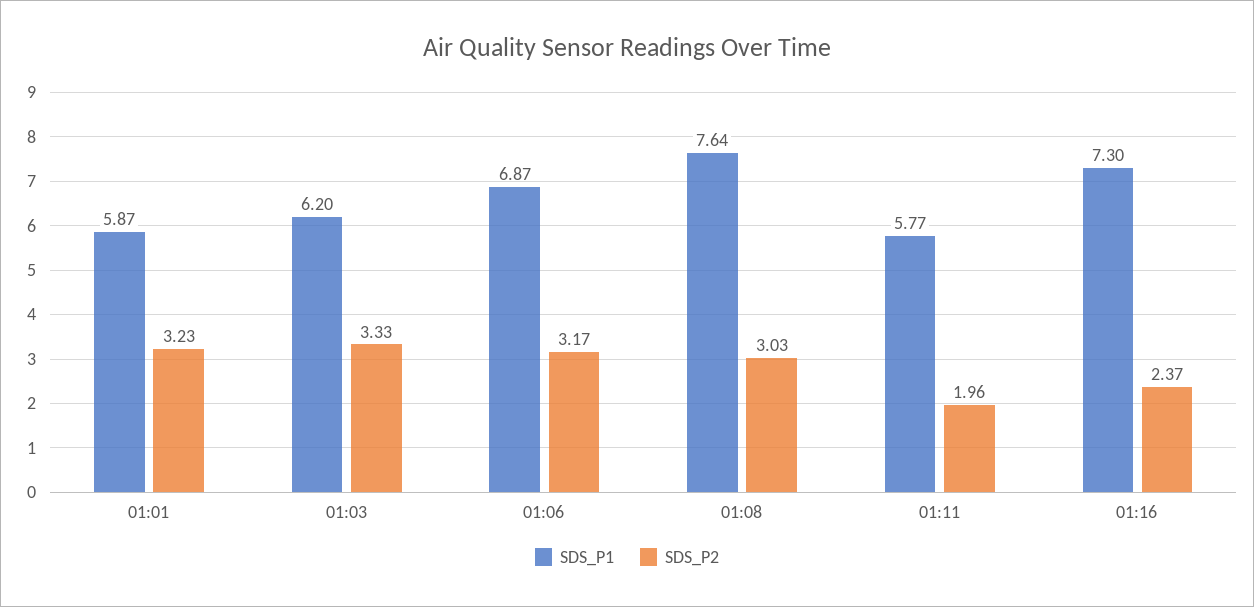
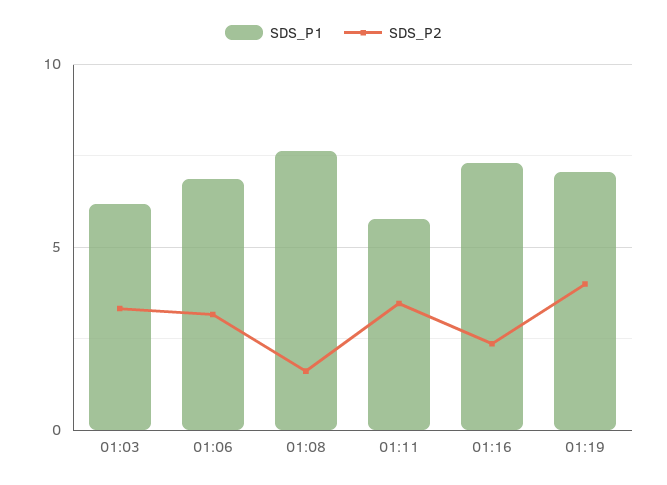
SDS_P1, 01:01: 5.87 -> none
SDS_P2, 01:01: 3.23 -> none
SDS_P2, 01:08: 3.03 -> 1.5
SDS_P2, 01:11: 1.96 -> 3.5
SDS_P1, 01:19: none -> 7
SDS_P2, 01:19: none -> 4

